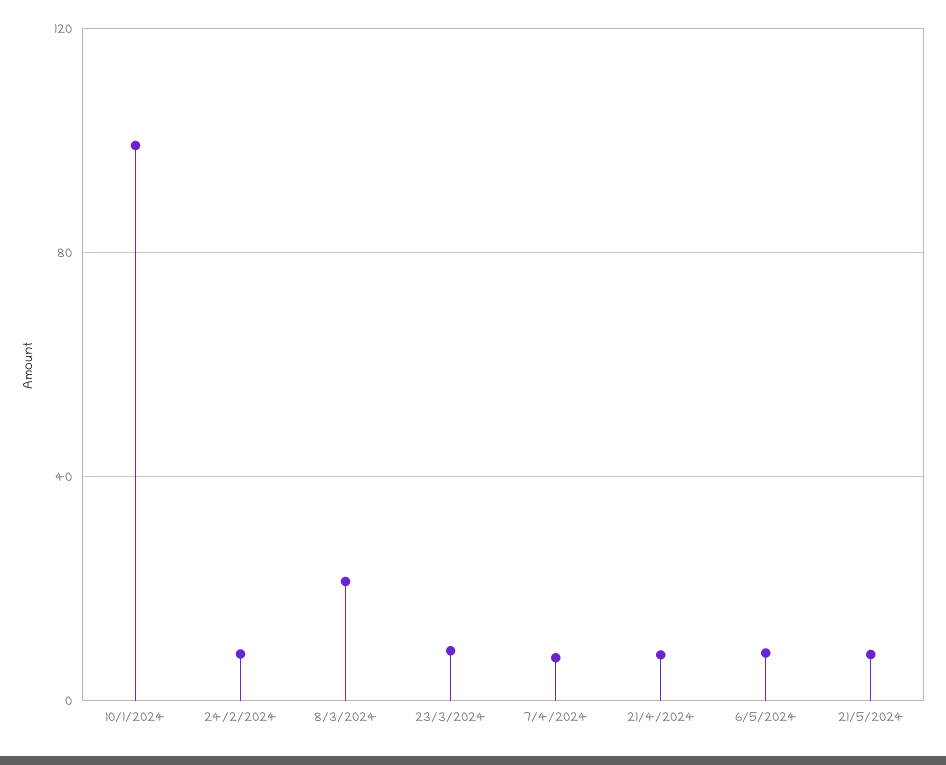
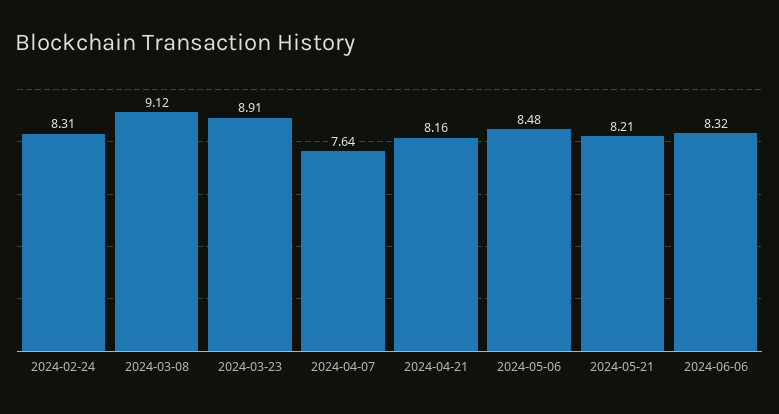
10/1/2024: 100 -> none
8/3/2024: 20 -> 9.12
2024-06-06: none -> 8.32

